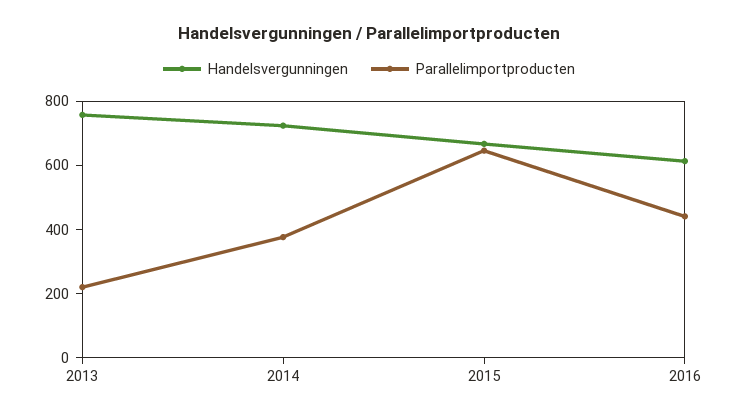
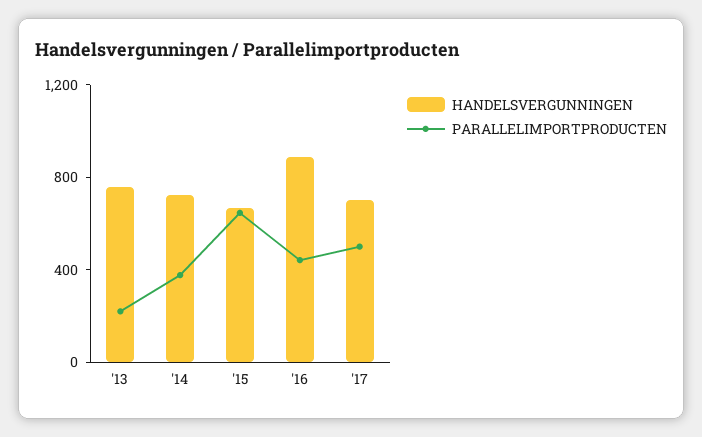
Handelsvergunningen, 2016: 600 -> 900
Handelsvergunningen, '17: none -> 700
Parallelimportproducten, '17: none -> 500

